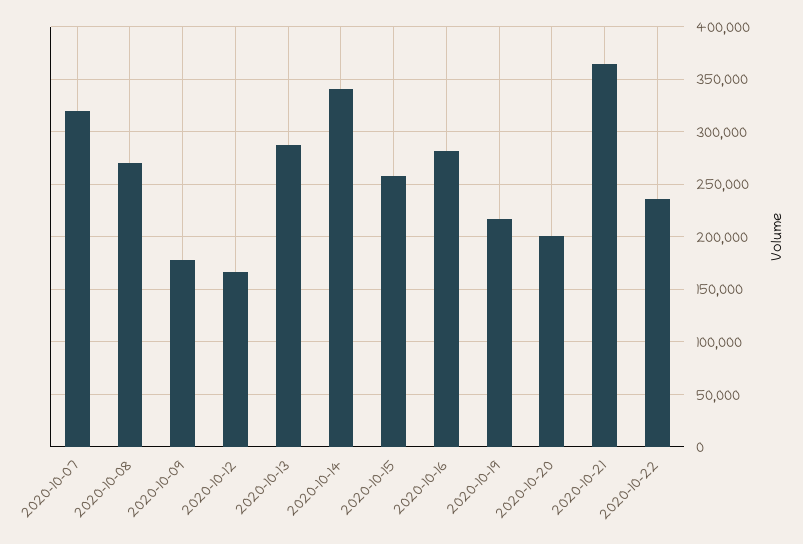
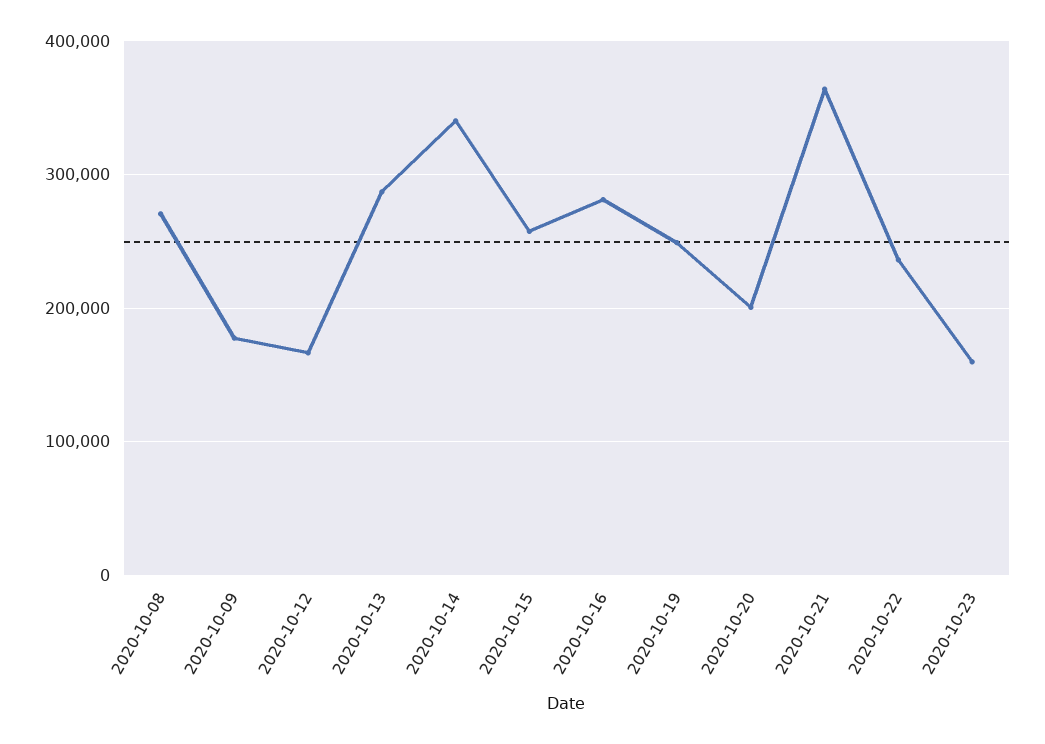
2020-10-07: 320000 -> none
2020-10-19: 220000 -> 250000
2020-10-23: none -> 160000

